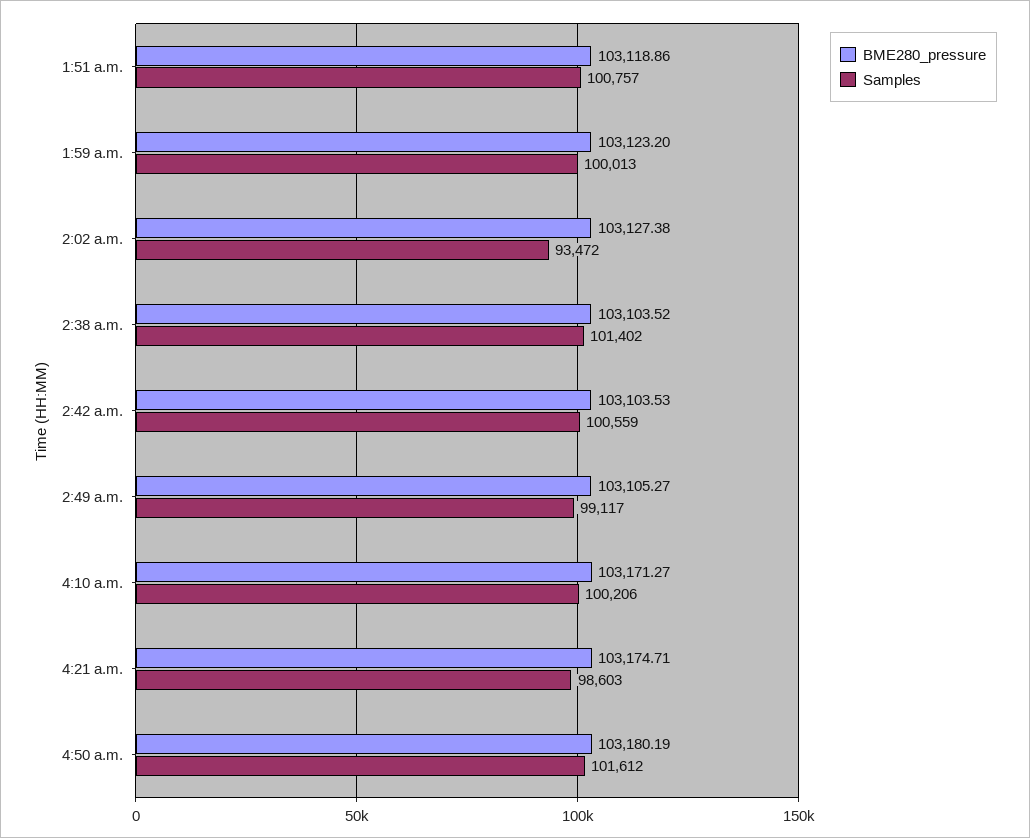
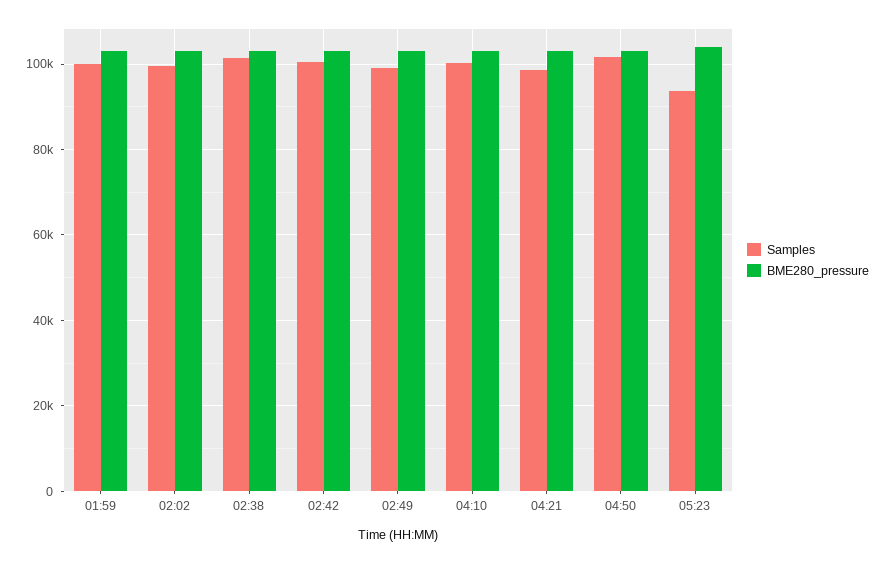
BME280_pressure, 1:51 a.m.: 103118.86 -> none
Samples, 1:51 a.m.: 100757 -> none
Samples, 2:02 a.m.: 93472 -> 100000
Samples, 05:23: none -> 94000
BME280_pressure, 05:23: none -> 104000

